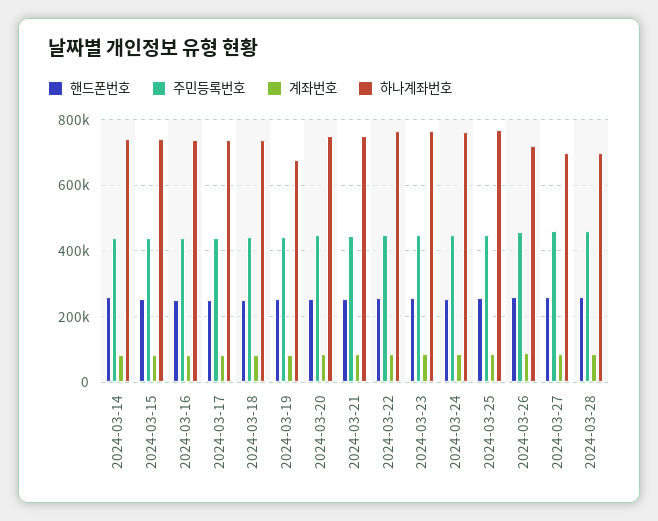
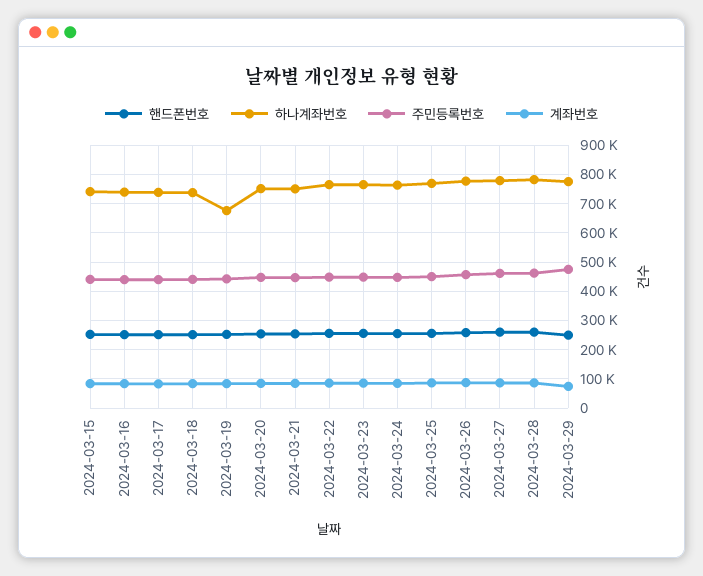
핸드폰번호, 2024-03-14: 260000 -> none
주민등록번호, 2024-03-14: 440000 -> none
계좌번호, 2024-03-14: 80000 -> none
하나계좌번호, 2024-03-14: 740000 -> none
하나계좌번호, 2024-03-26: 720000 -> 775000
하나계좌번호, 2024-03-27: 700000 -> 775000
하나계좌번호, 2024-03-28: 700000 -> 775000
핸드폰번호, 2024-03-29: none -> 250000
하나계좌번호, 2024-03-29: none -> 775000
주민등록번호, 2024-03-29: none -> 475000
계좌번호, 2024-03-29: none -> 75000

